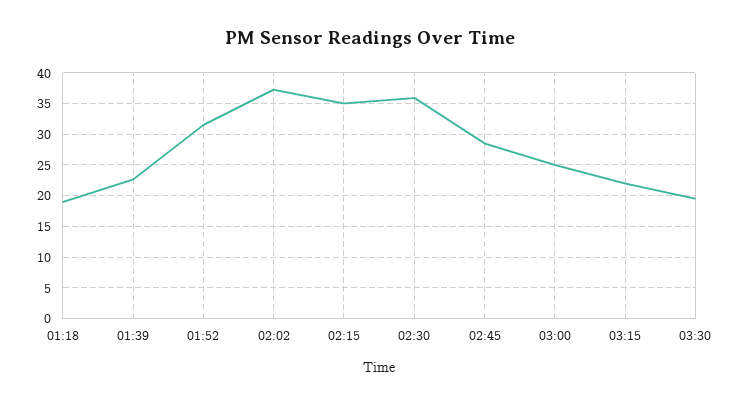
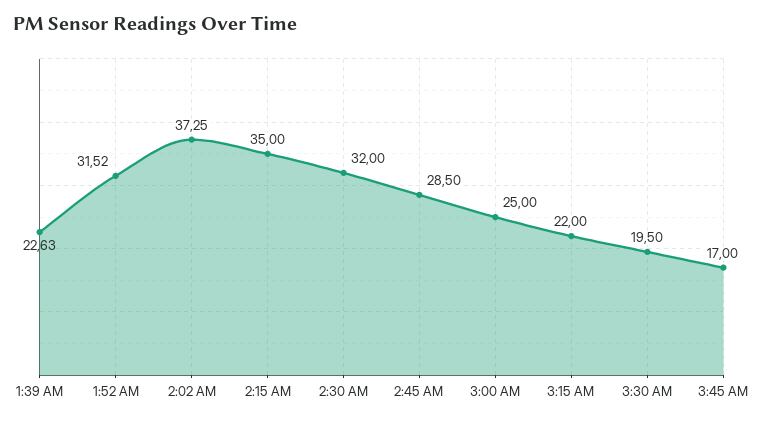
01:18: 19 -> none
02:30: 36 -> 32
3:45 AM: none -> 17

